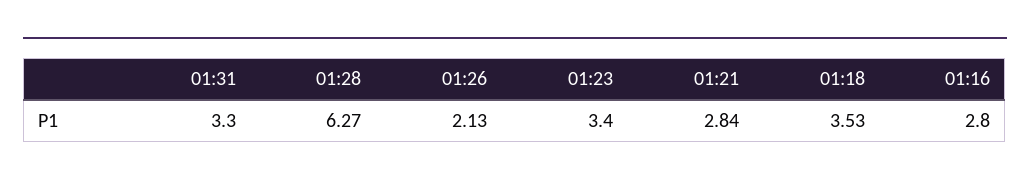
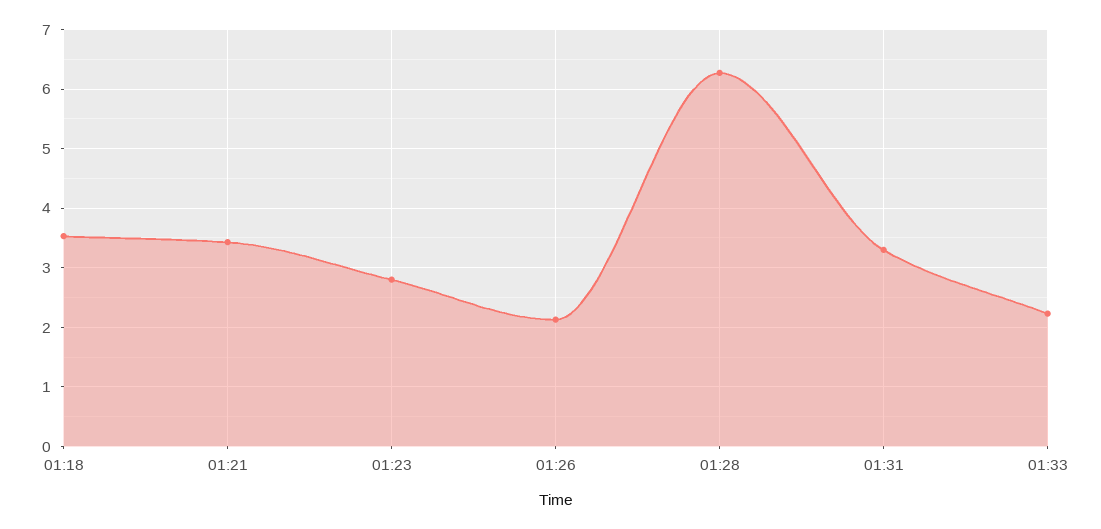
01:23: 3.4 -> 2.8
01:21: 2.84 -> 3.4
01:16: 2.8 -> none
01:33: none -> 2.2

